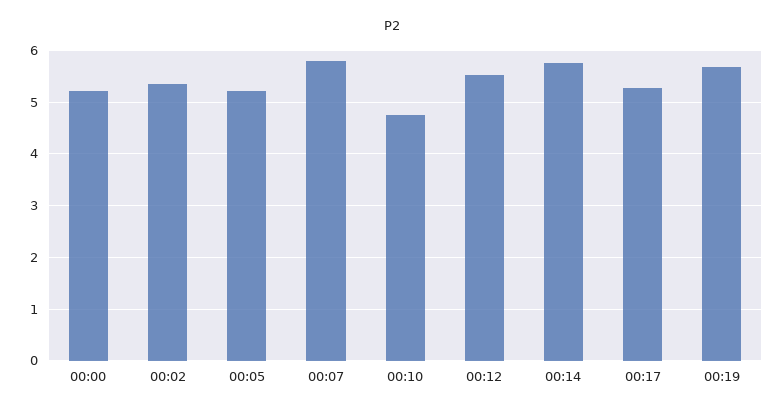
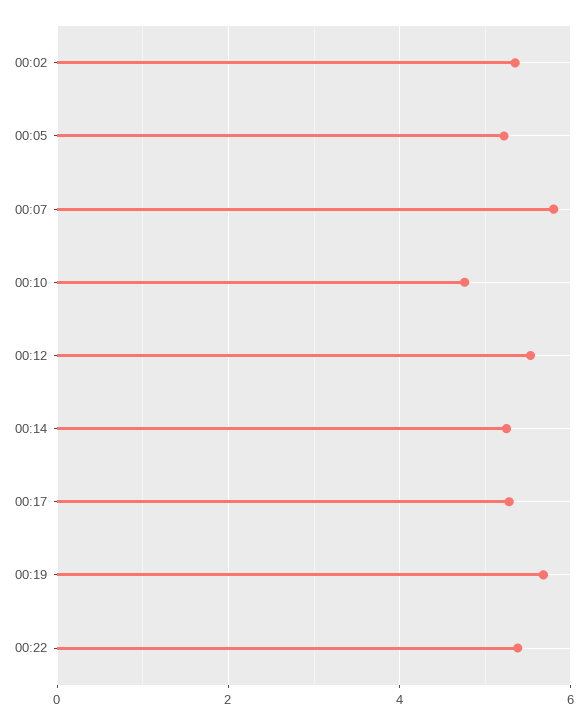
00:00: 5.2 -> none
00:14: 5.8 -> 5.2
00:22: none -> 5.4

